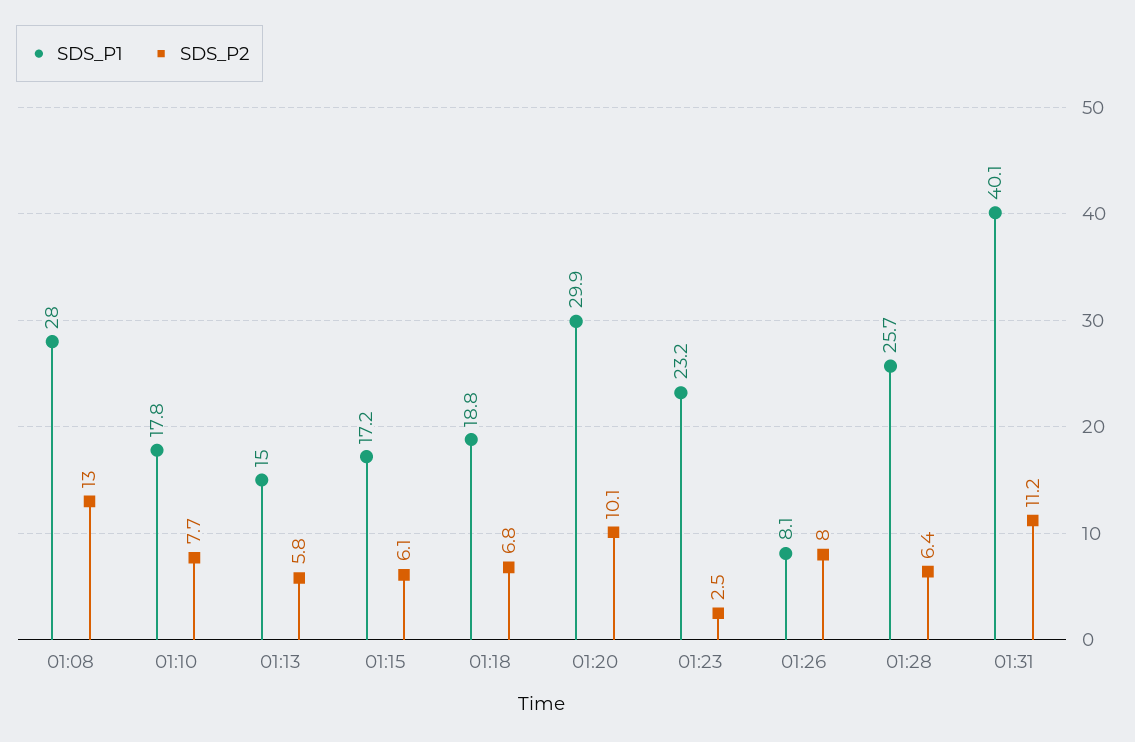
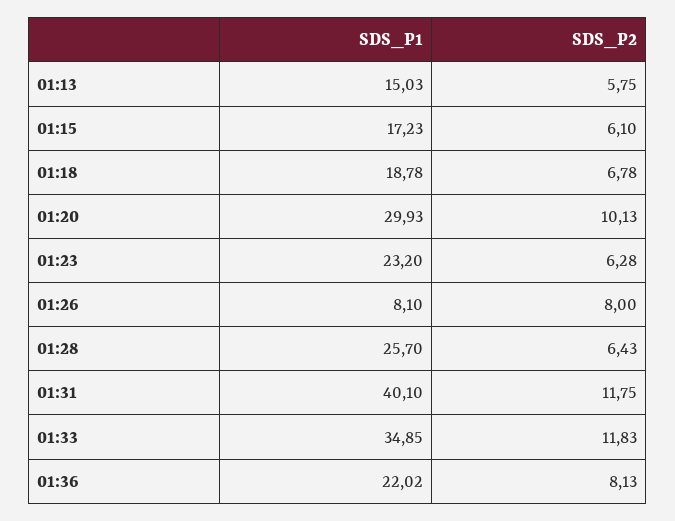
SDS_P1, 01:08: 28 -> none
SDS_P2, 01:08: 13 -> none
SDS_P1, 01:10: 17.8 -> none
SDS_P2, 01:10: 7.7 -> none
SDS_P2, 01:23: 2.5 -> 6.28
SDS_P2, 01:31: 11.2 -> 11.75
SDS_P1, 01:33: none -> 34.85
SDS_P2, 01:33: none -> 11.83
SDS_P1, 01:36: none -> 22.02
SDS_P2, 01:36: none -> 8.13

